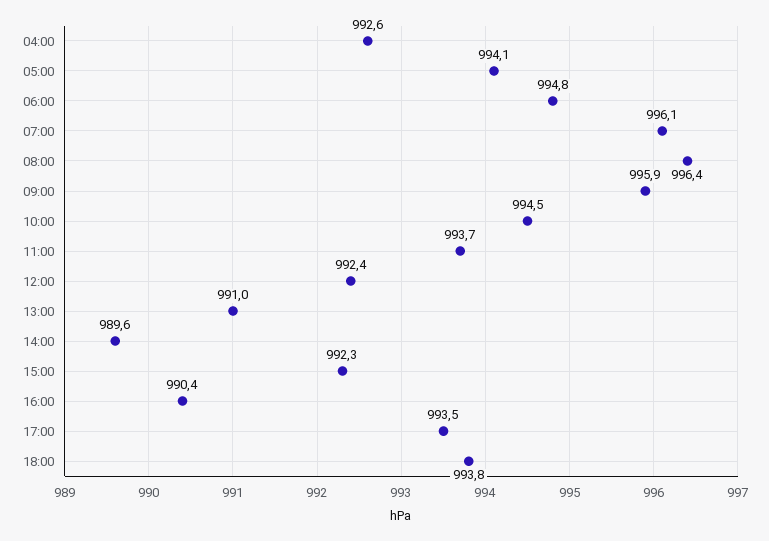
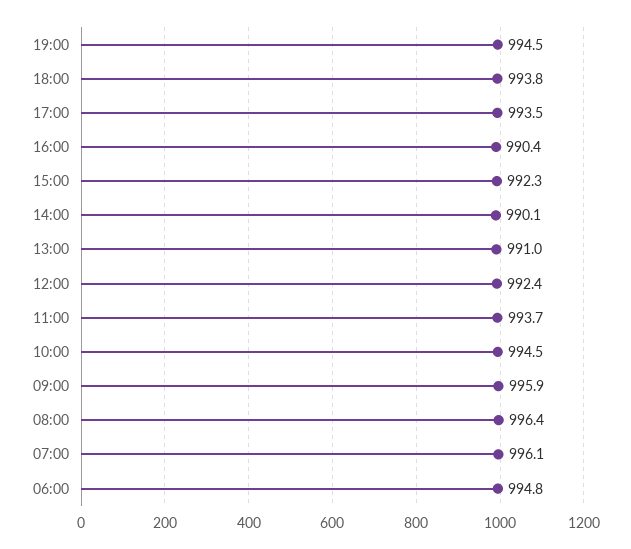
04:00: 992.6 -> none
05:00: 994.1 -> none
14:00: 989.6 -> 990.1
19:00: none -> 994.5

